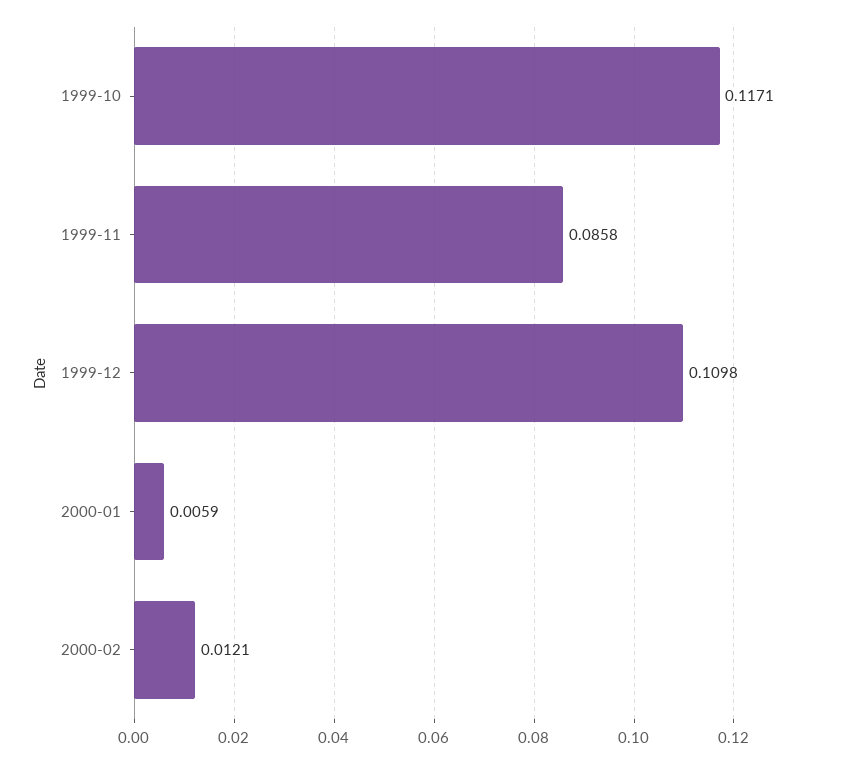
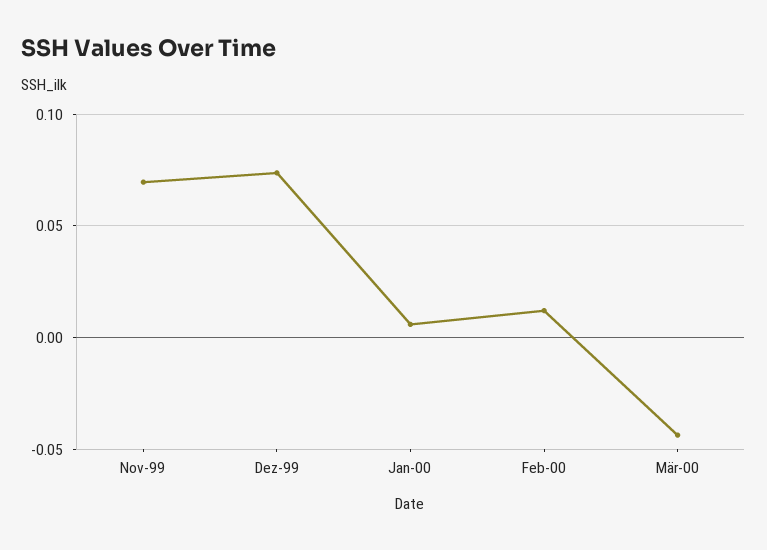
1999-10: 0.1171 -> none
1999-11: 0.0858 -> 0.07
1999-12: 0.1098 -> 0.075
Mär-00: none -> -0.045

